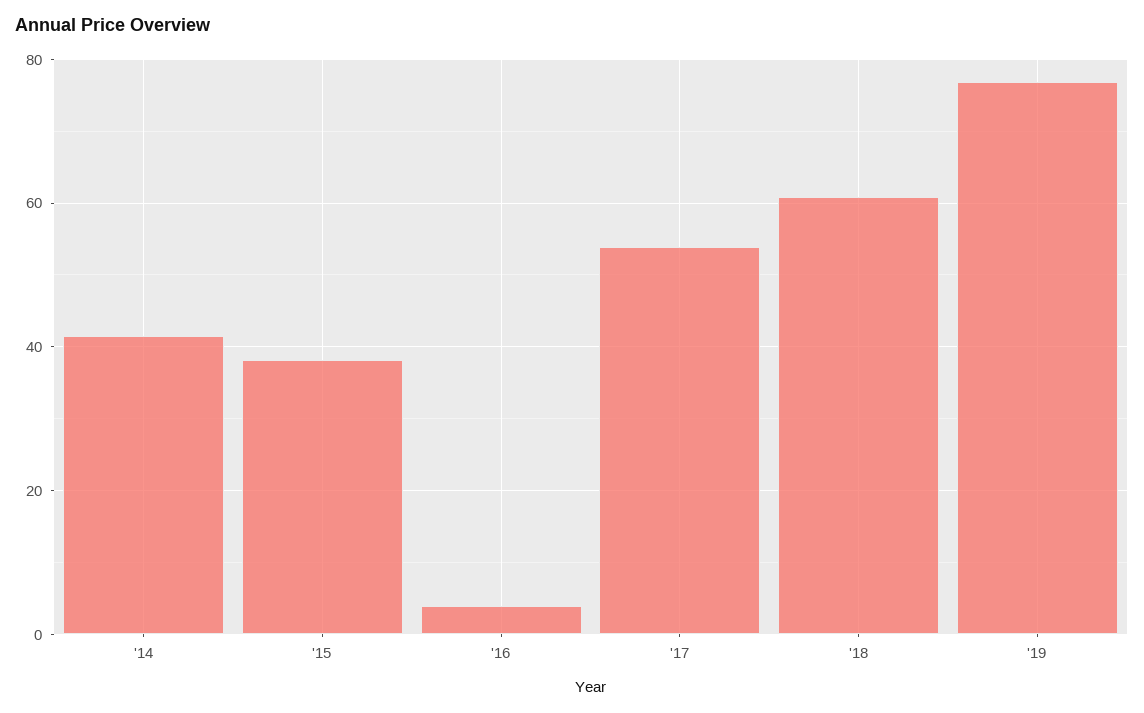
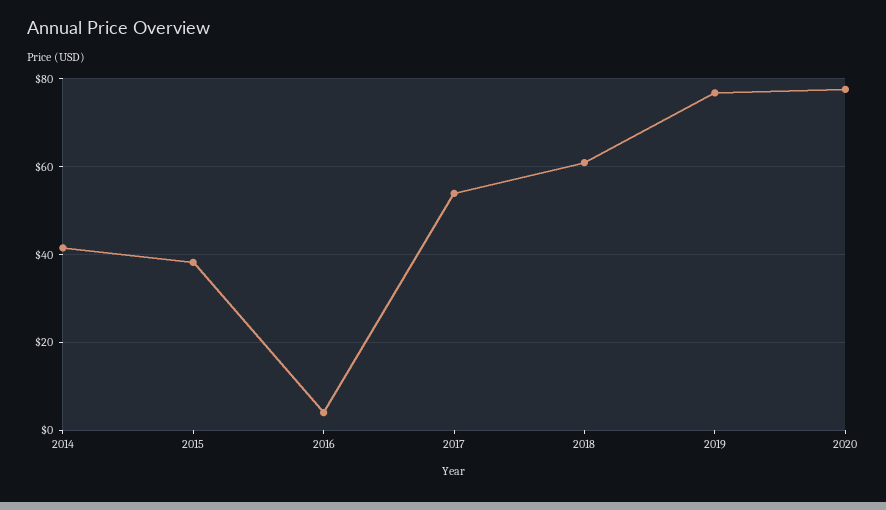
2020: none -> 78

